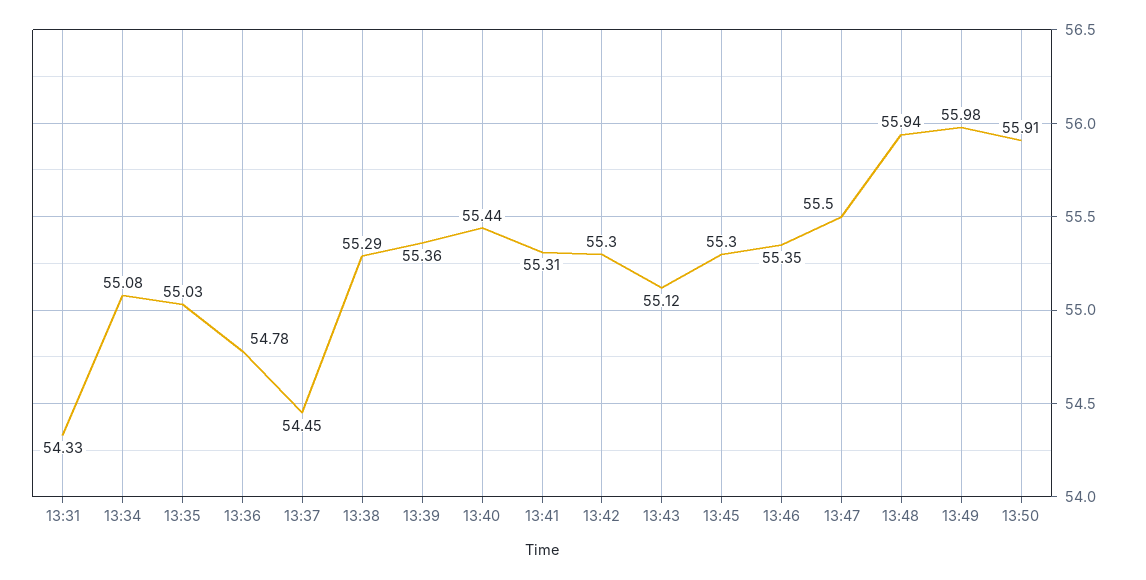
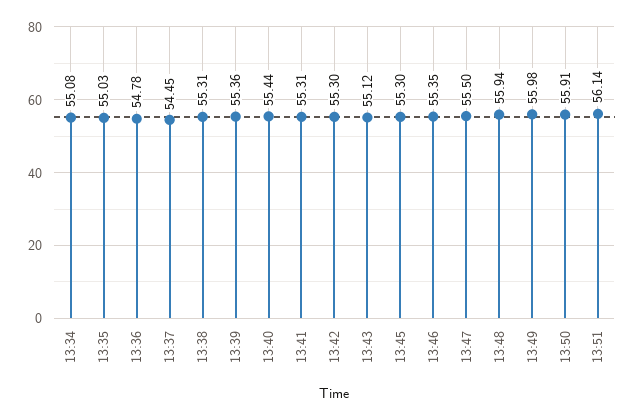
13:31: 54.33 -> none
13:38: 55.29 -> 55.31
13:51: none -> 56.14

